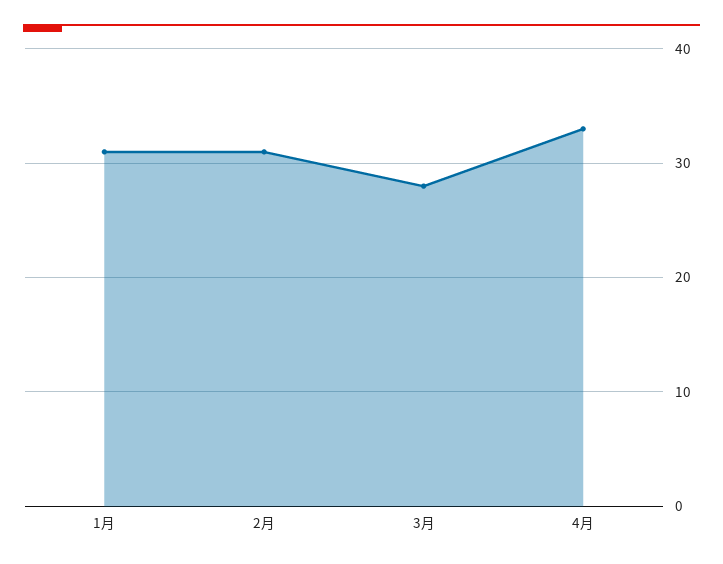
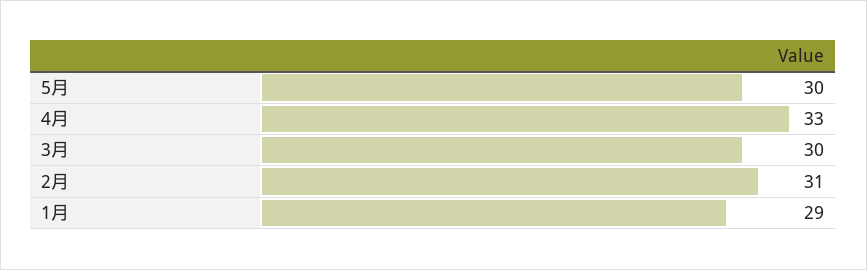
1月: 31 -> 29
3月: 28 -> 30
5月: none -> 30

